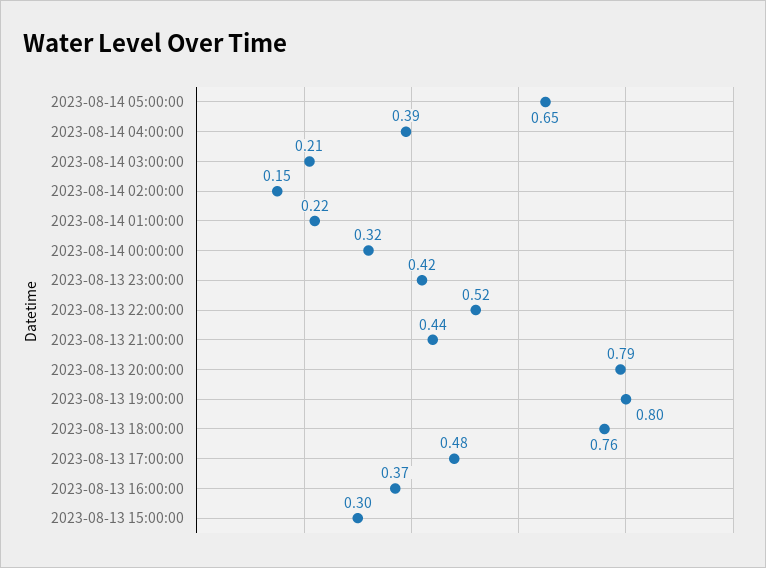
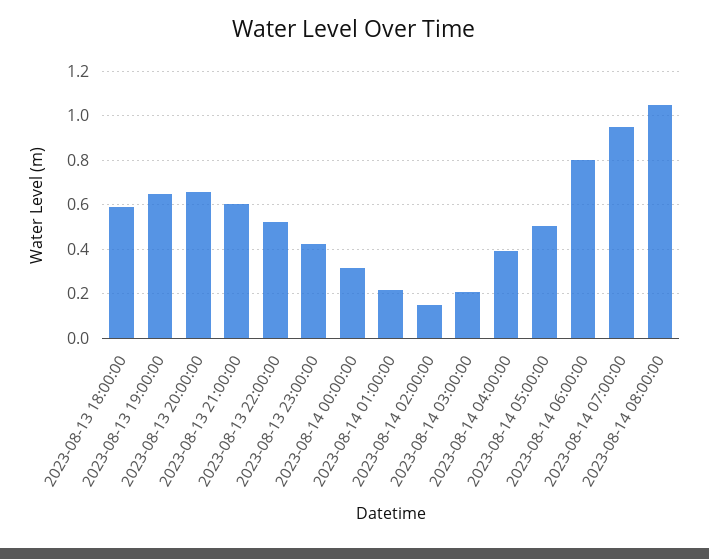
2023-08-14 05:00:00: 0.65 -> 0.5
2023-08-13 21:00:00: 0.44 -> 0.6
2023-08-13 20:00:00: 0.79 -> 0.65
2023-08-13 19:00:00: 0.8 -> 0.65
2023-08-13 18:00:00: 0.76 -> 0.6
2023-08-13 17:00:00: 0.48 -> none
2023-08-13 16:00:00: 0.37 -> none
2023-08-13 15:00:00: 0.3 -> none
2023-08-14 06:00:00: none -> 0.8
2023-08-14 07:00:00: none -> 0.95
2023-08-14 08:00:00: none -> 1.05

